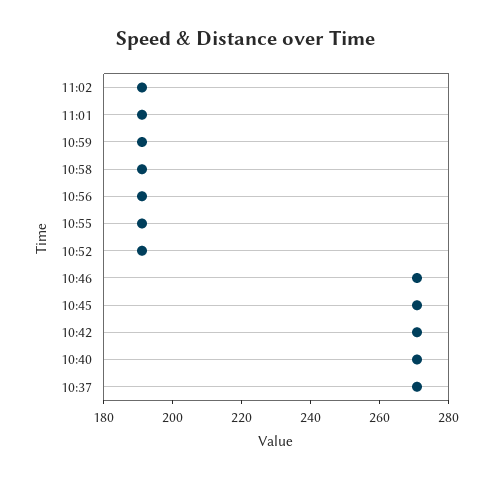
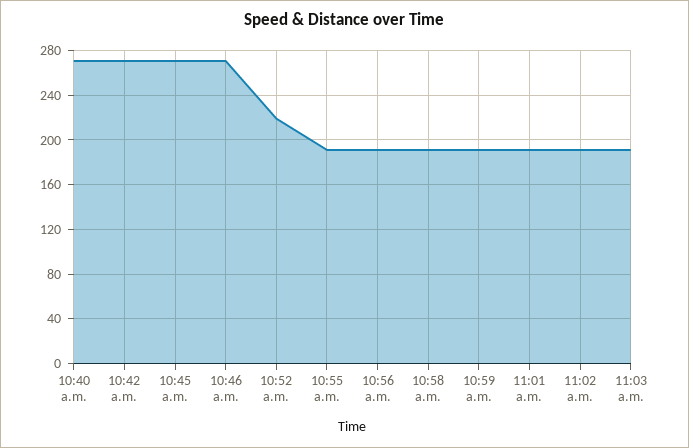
10:52: 190 -> 220
10:37: 270 -> none
11:03 a.m.: none -> 190

